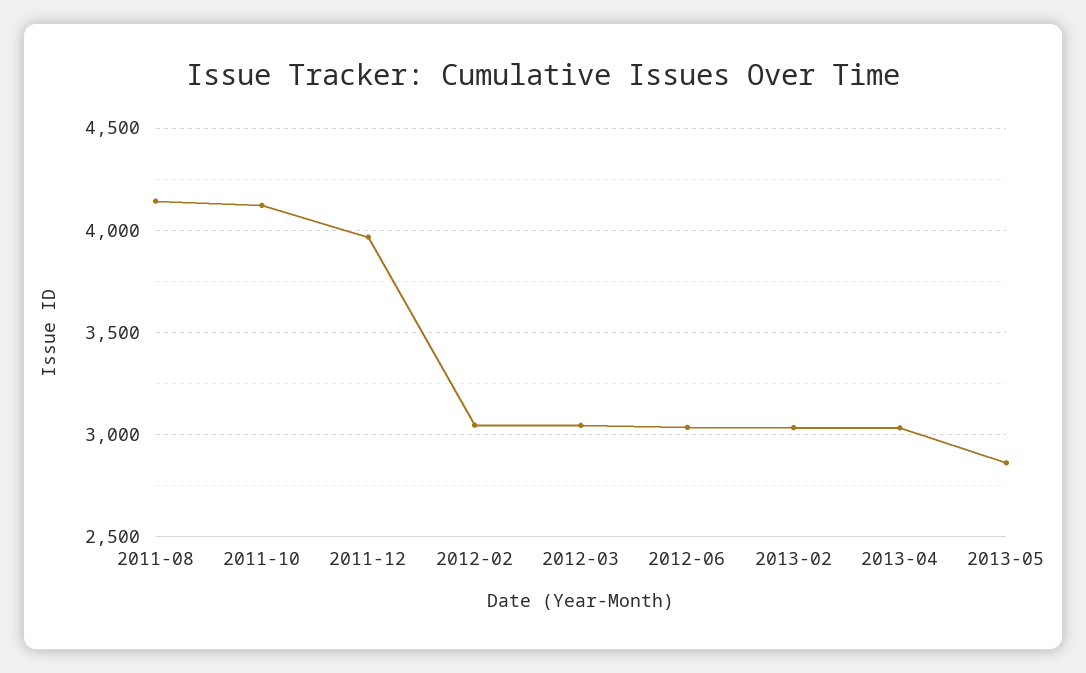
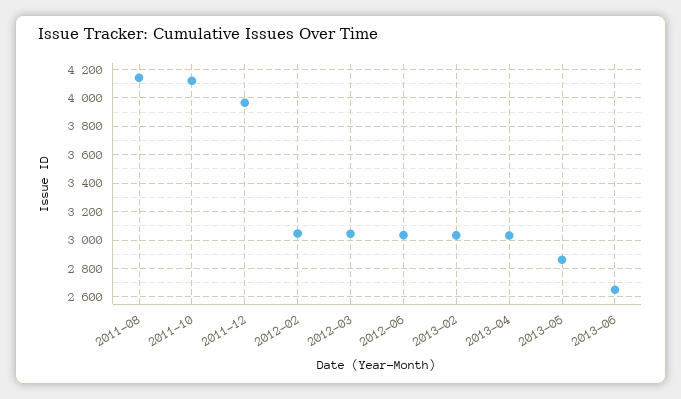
2013-06: none -> 2650

